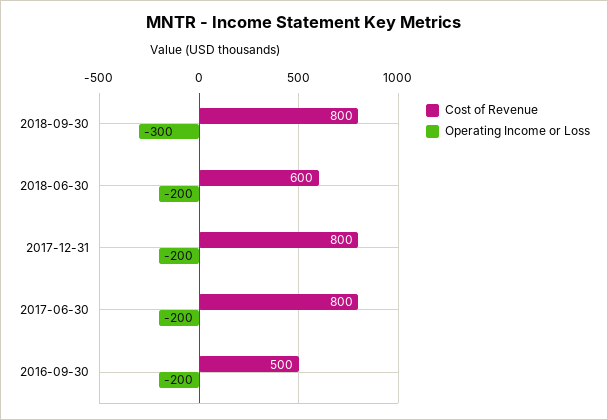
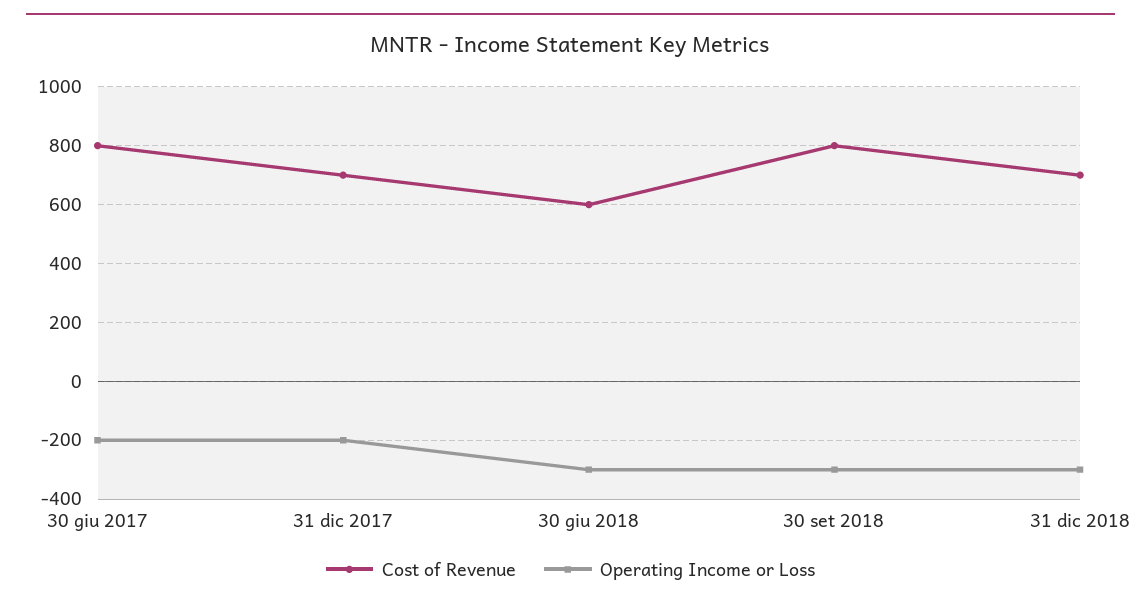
Operating Income or Loss, 2018-06-30: -200 -> -300
Cost of Revenue, 2017-12-31: 800 -> 700
Cost of Revenue, 2016-09-30: 500 -> none
Operating Income or Loss, 2016-09-30: -200 -> none
Cost of Revenue, 31 dic 2018: none -> 700
Operating Income or Loss, 31 dic 2018: none -> -300

